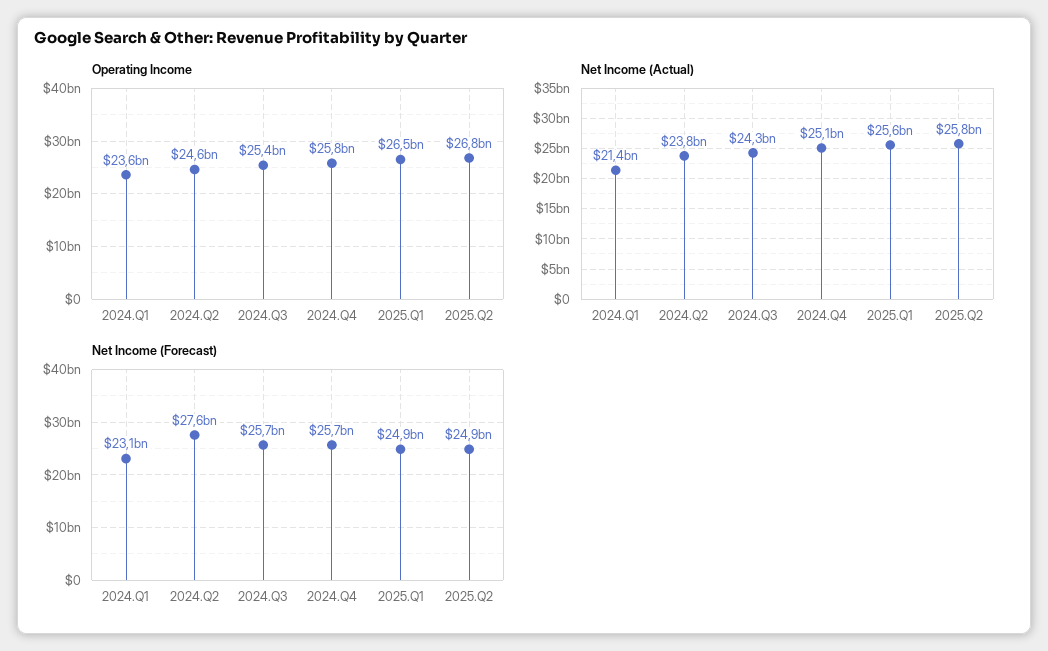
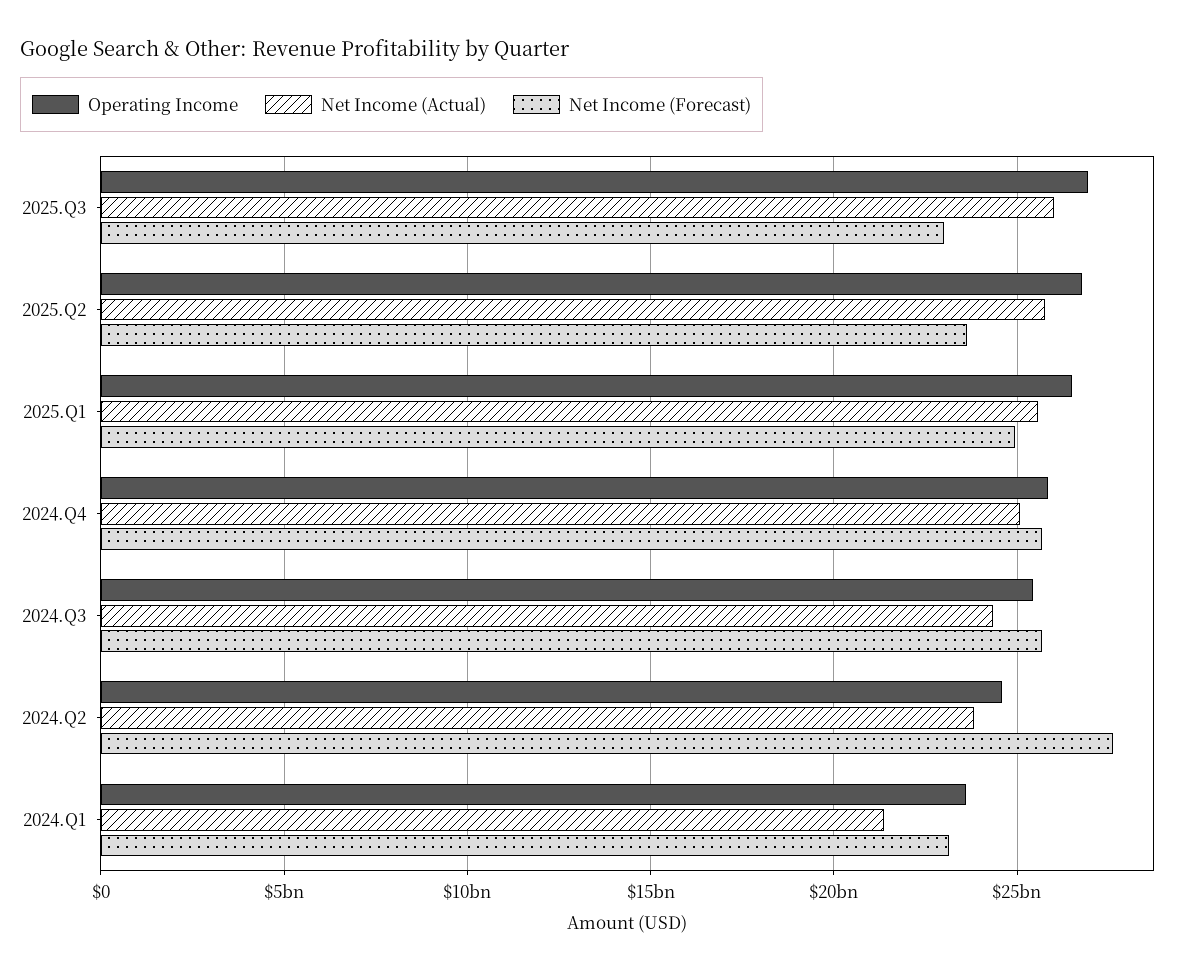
Net Income (Forecast), 2025.Q2: 24900000000 -> 23500000000
Operating Income, 2025.Q3: none -> 27000000000
Net Income (Actual), 2025.Q3: none -> 26000000000
Net Income (Forecast), 2025.Q3: none -> 23000000000

